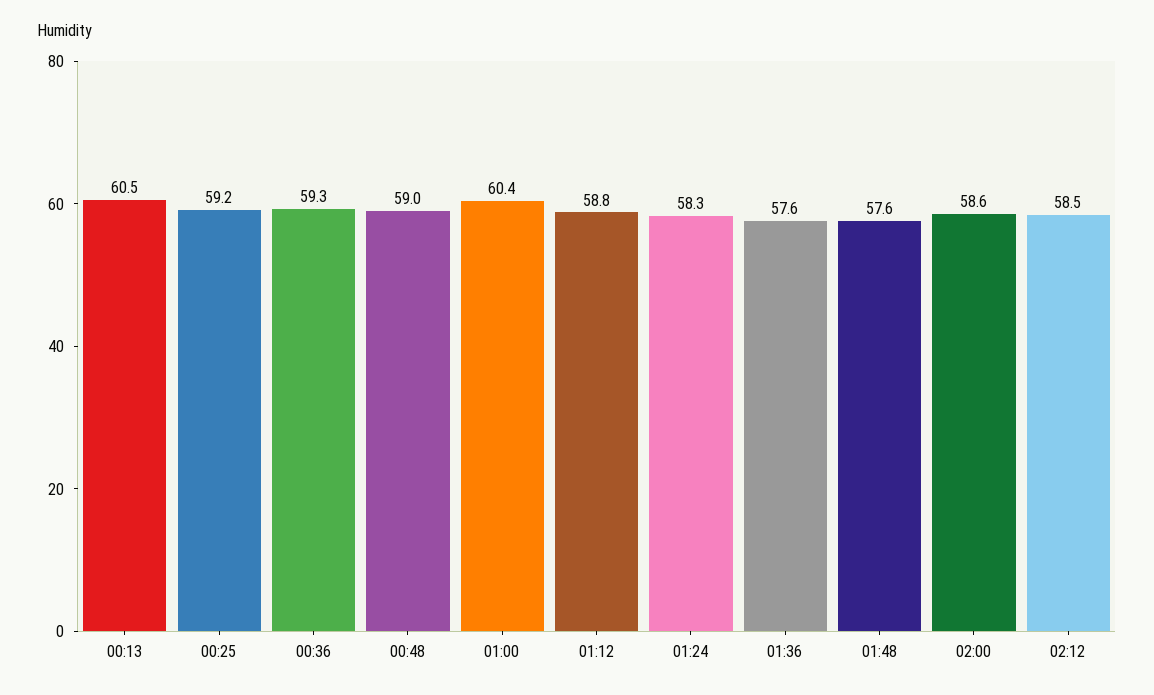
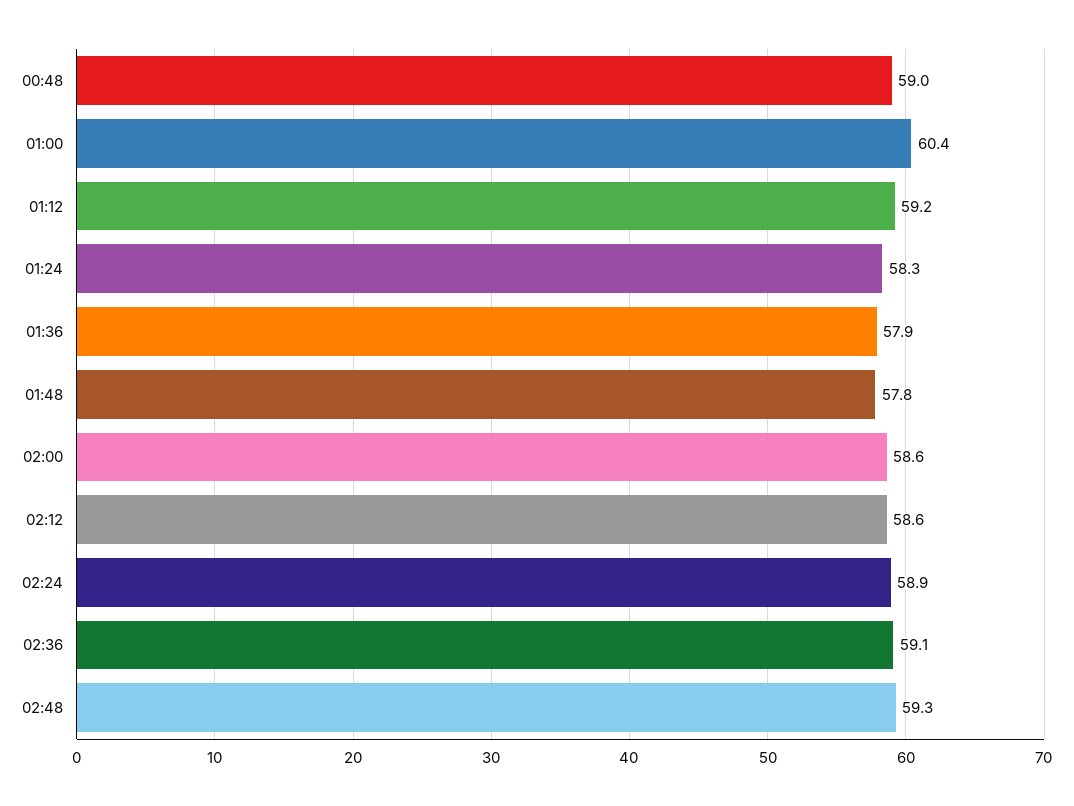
00:13: 60.5 -> none
00:25: 59.2 -> none
00:36: 59.3 -> none
01:12: 58.8 -> 59.2
01:36: 57.6 -> 57.9
01:48: 57.6 -> 57.8
02:12: 58.5 -> 58.6
02:24: none -> 58.9
02:36: none -> 59.1
02:48: none -> 59.3

